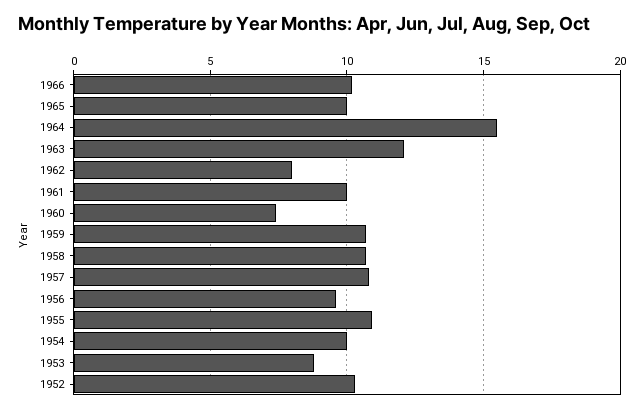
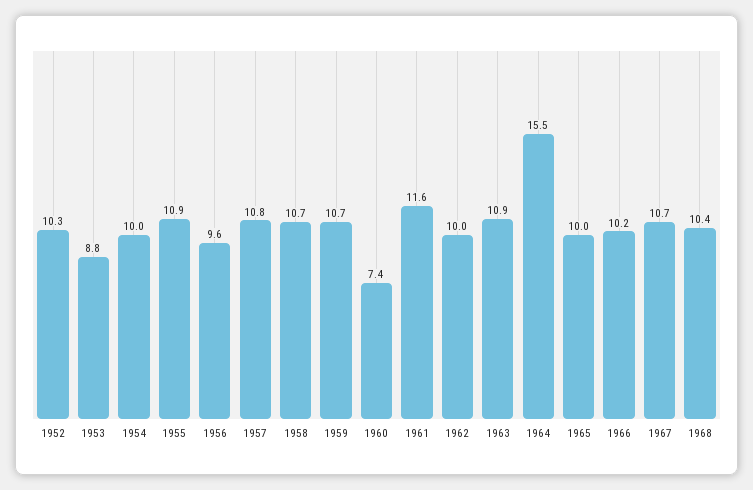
1963: 12 -> 10.9
1962: 8 -> 10
1961: 10 -> 11.6
1967: none -> 10.7
1968: none -> 10.4

